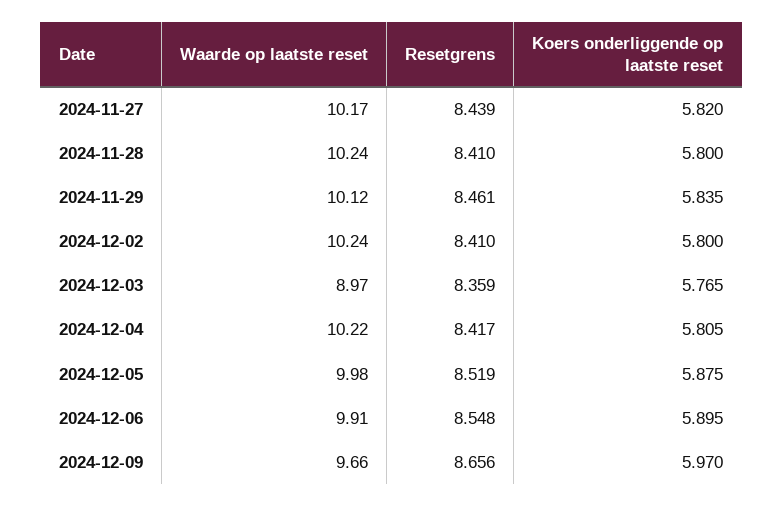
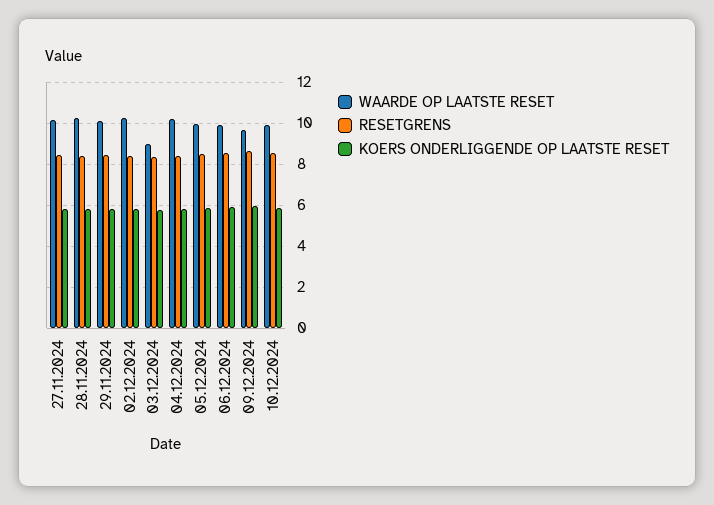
Waarde op laatste reset, 10.12.2024: none -> 10
Resetgrens, 10.12.2024: none -> 8.5
Koers onderliggende op laatste reset, 10.12.2024: none -> 6

